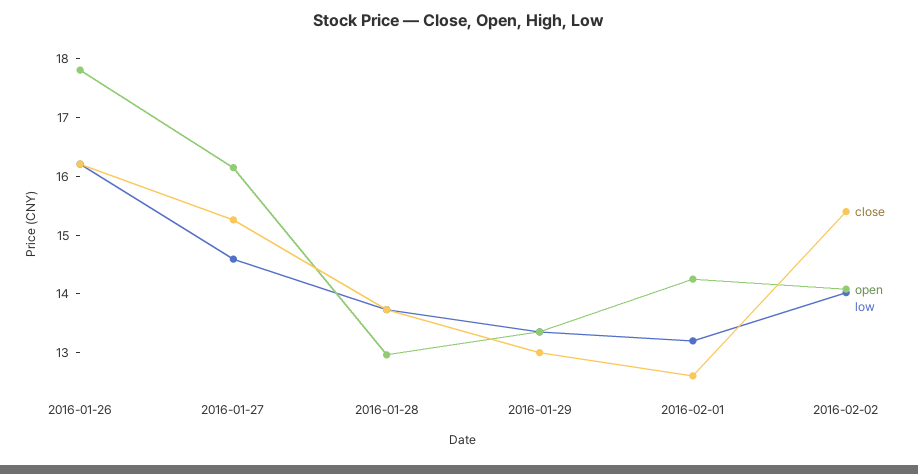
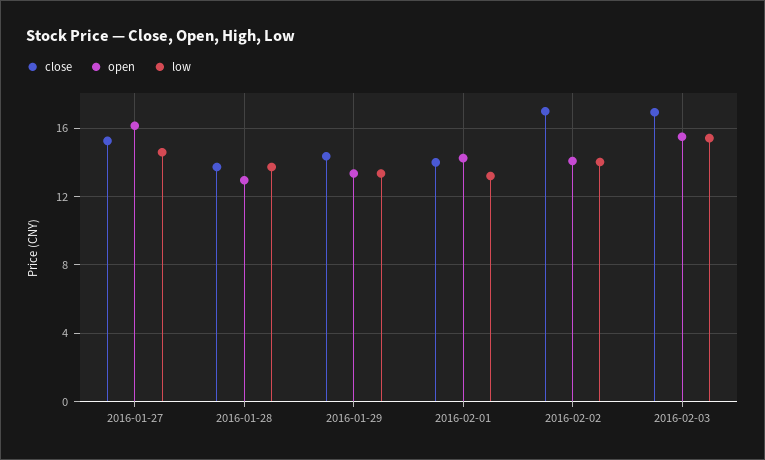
close, 2016-01-26: 16.2 -> none
open, 2016-01-26: 17.8 -> none
low, 2016-01-26: 16.2 -> none
close, 2016-01-29: 13 -> 14.5
close, 2016-02-01: 12.6 -> 14
close, 2016-02-02: 15.4 -> 17
close, 2016-02-03: none -> 17
open, 2016-02-03: none -> 15.5
low, 2016-02-03: none -> 15.5

